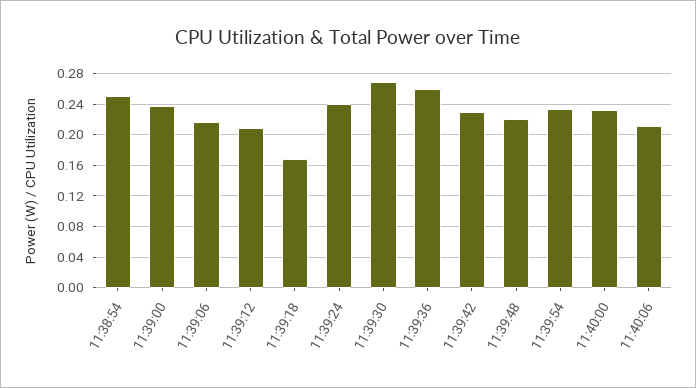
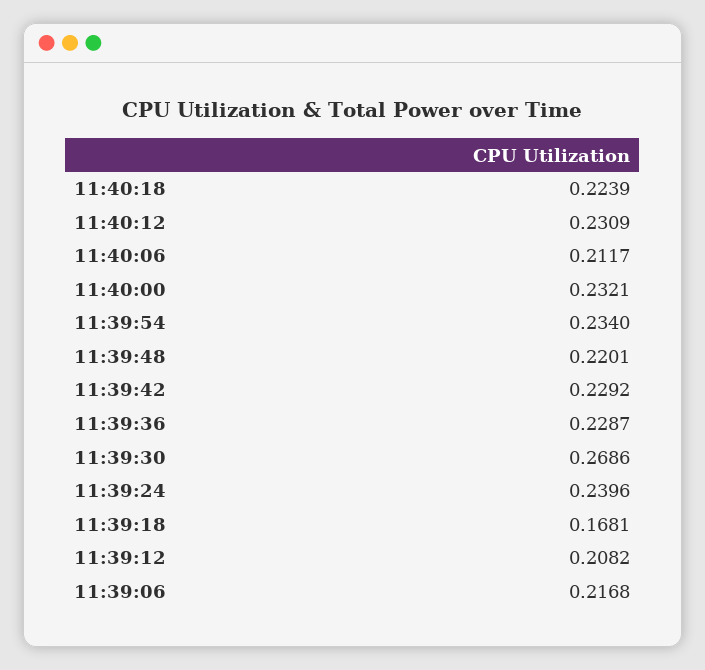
11:38:54: 0.25 -> none
11:39:00: 0.24 -> none
11:39:36: 0.26 -> 0.2287
11:40:18: none -> 0.2239
11:40:12: none -> 0.2309

